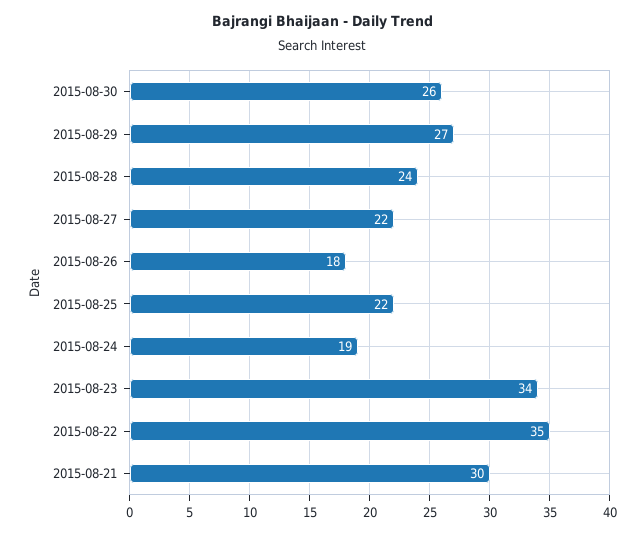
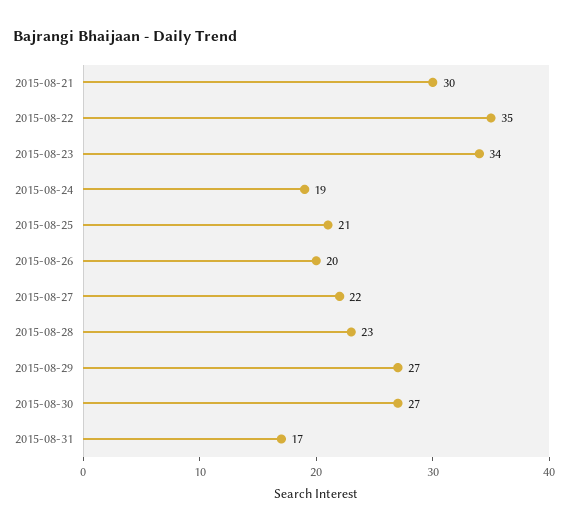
2015-08-30: 26 -> 27
2015-08-28: 24 -> 23
2015-08-26: 18 -> 20
2015-08-25: 22 -> 21
2015-08-31: none -> 17

